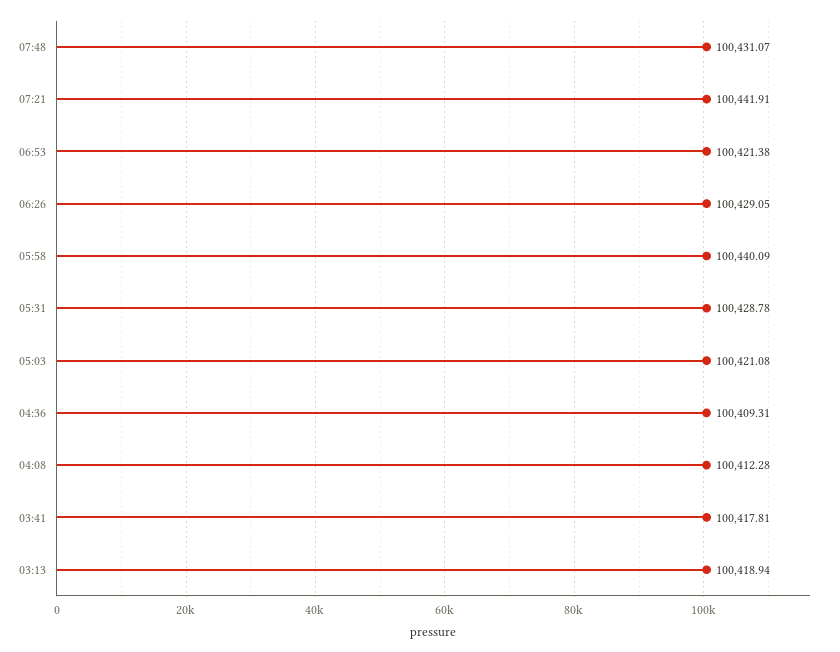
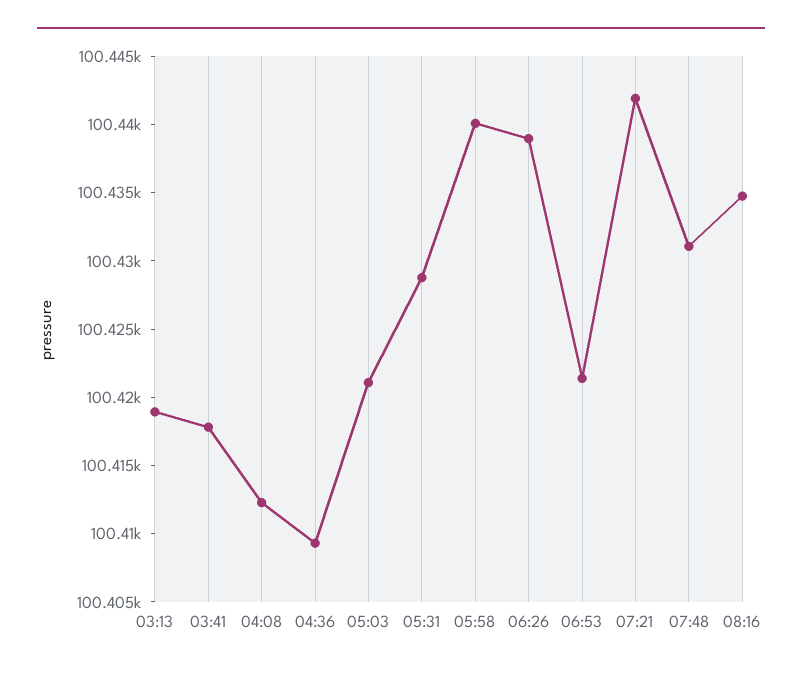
06:26: 100429.05 -> 100439
08:16: none -> 100435

